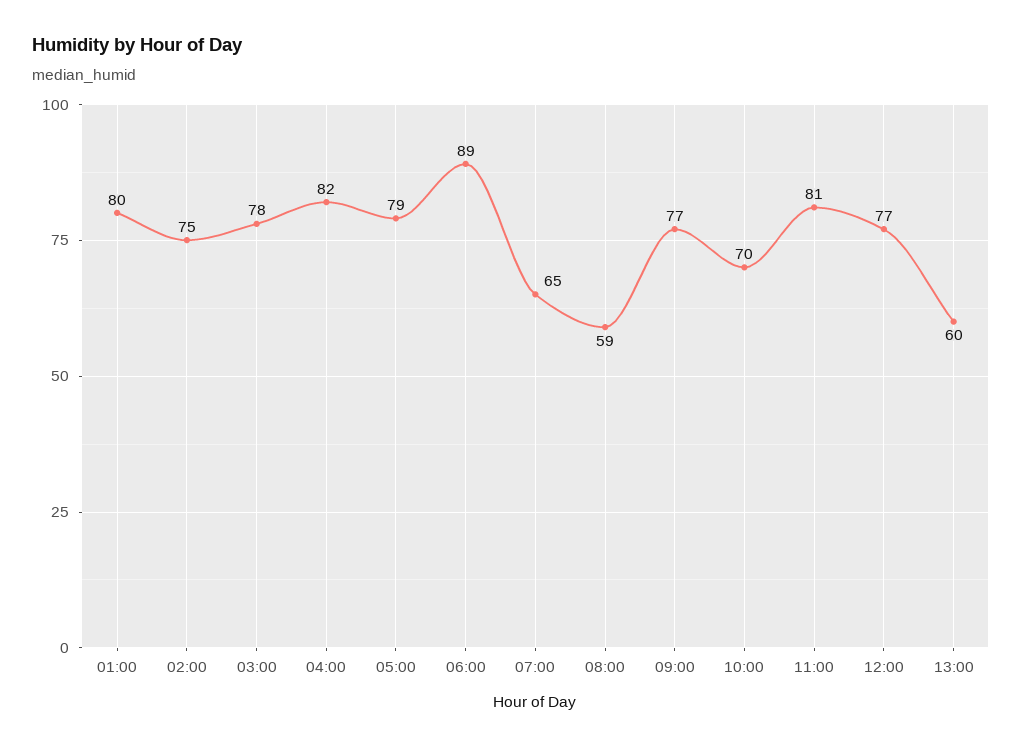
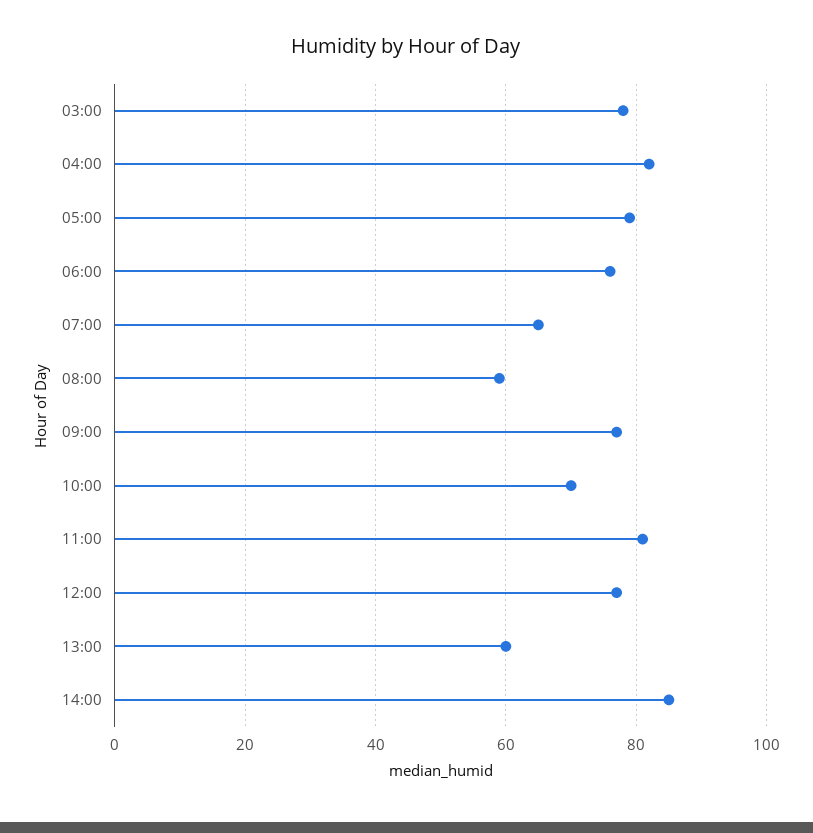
01:00: 80 -> none
02:00: 75 -> none
06:00: 89 -> 75
14:00: none -> 85

